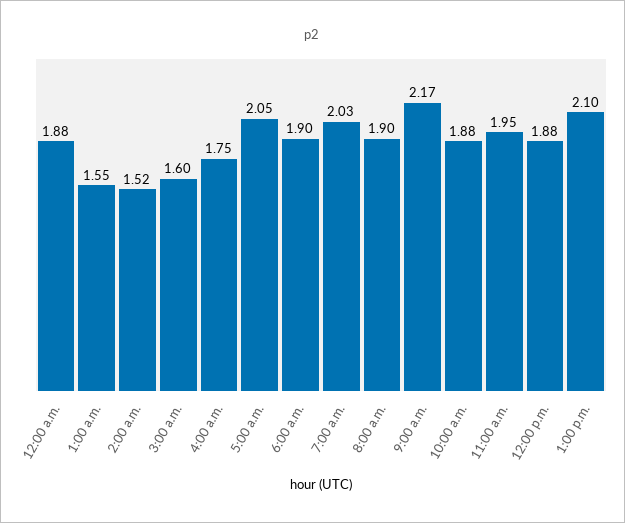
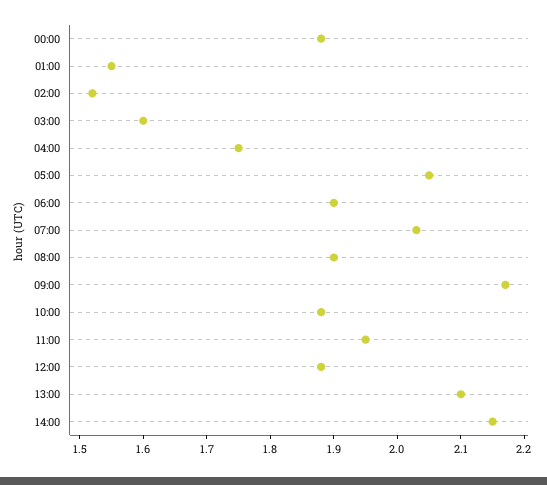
14:00: none -> 2.15

